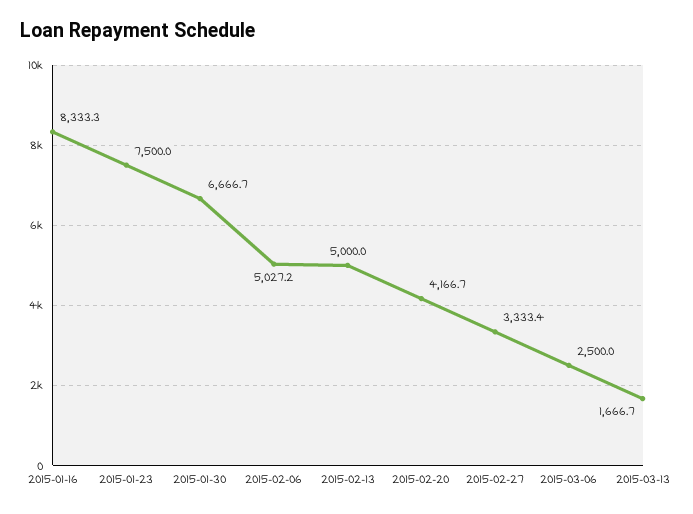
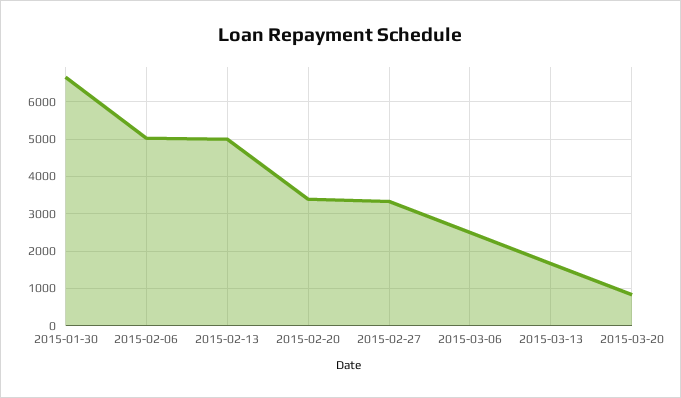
2015-01-16: 8333.3 -> none
2015-01-23: 7500 -> none
2015-02-20: 4166.7 -> 3400
2015-03-20: none -> 800

